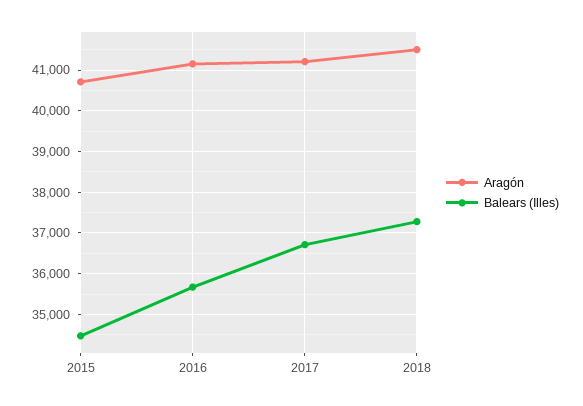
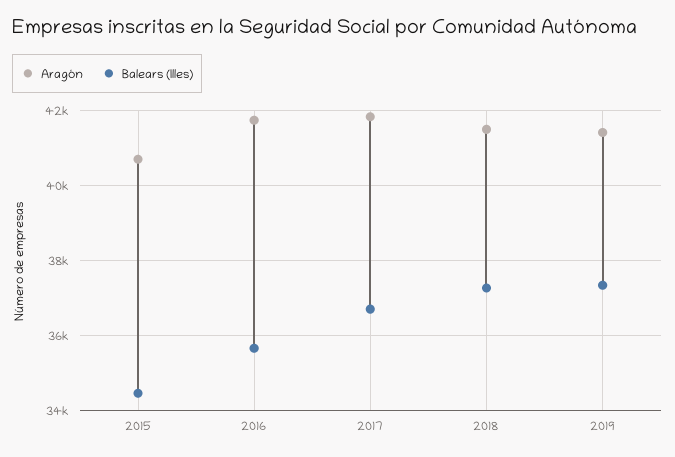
Aragón, 2016: 41200 -> 41800
Aragón, 2017: 41200 -> 41800
Aragón, 2019: none -> 41400
Balears (Illes), 2019: none -> 37400

